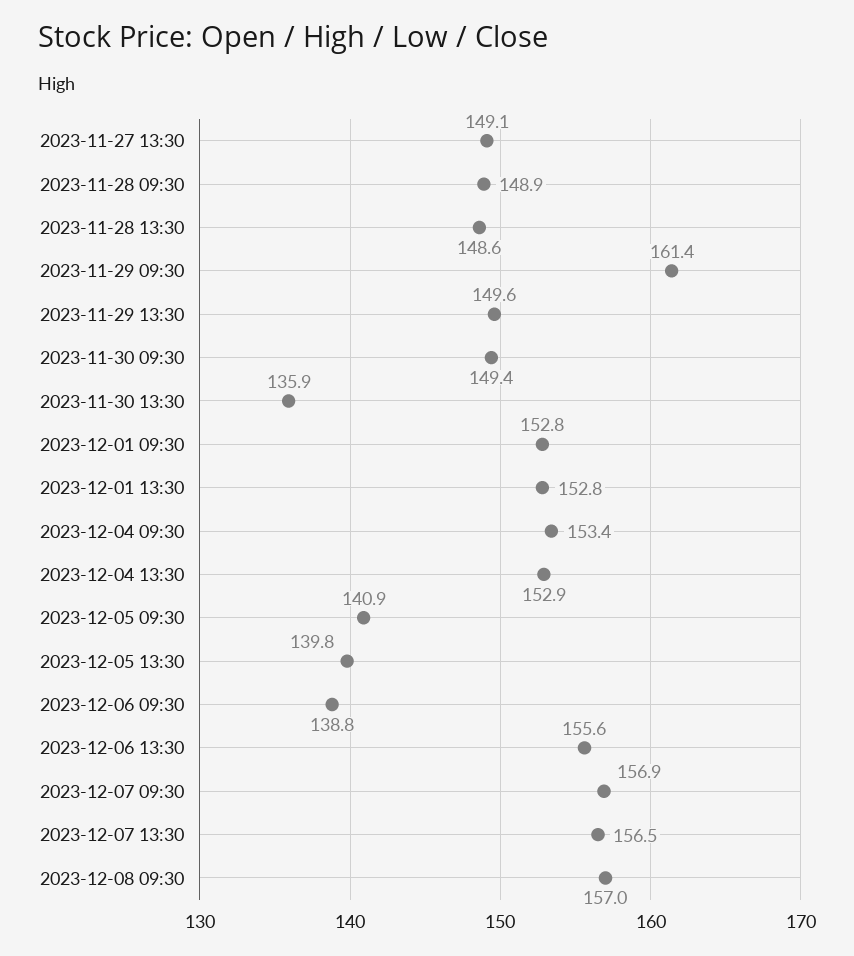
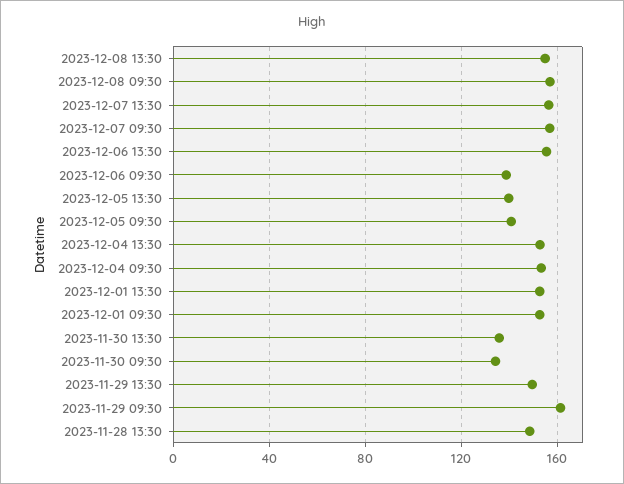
2023-11-27 13:30: 149.1 -> none
2023-11-28 09:30: 148.9 -> none
2023-11-30 09:30: 149.4 -> 135
2023-12-08 13:30: none -> 155

